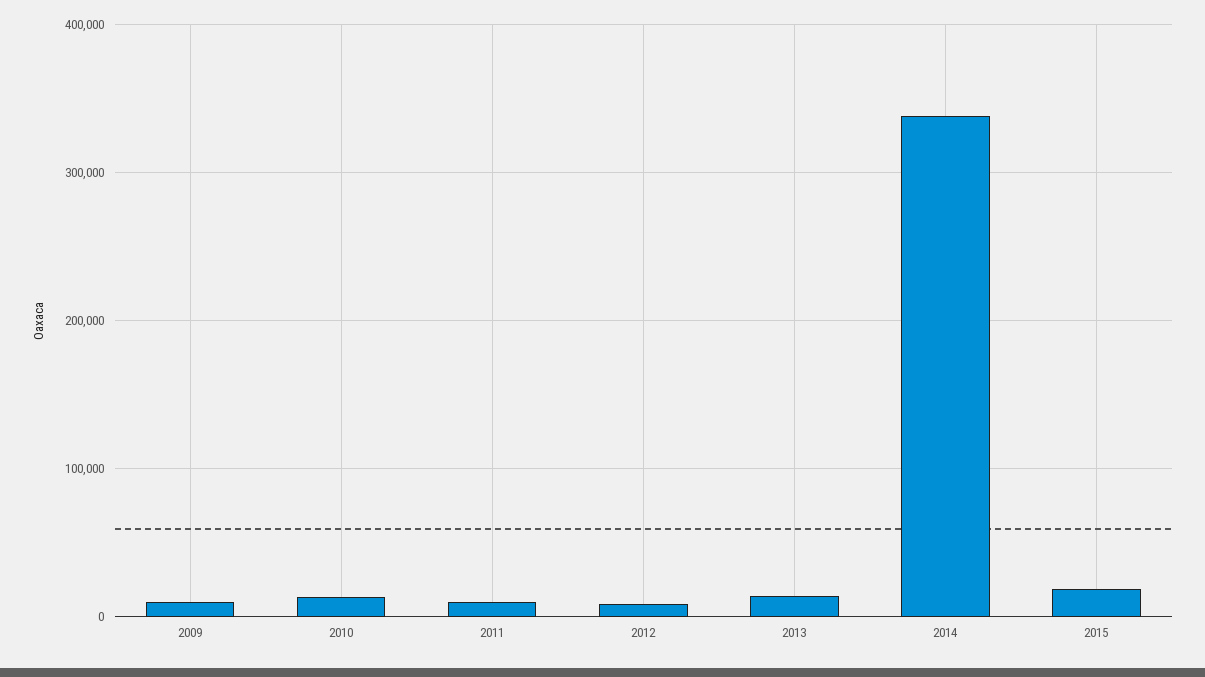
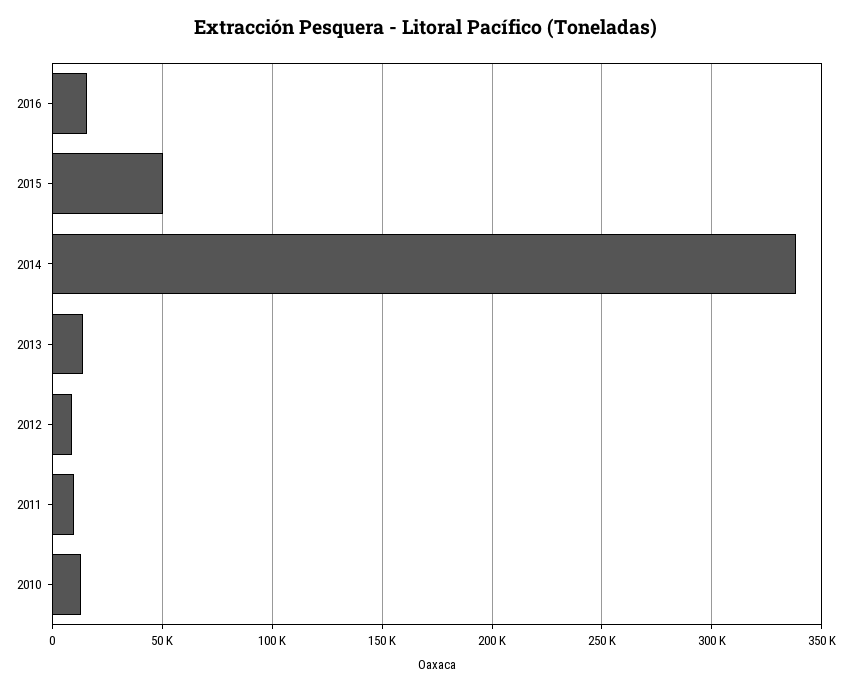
2009: 10000 -> none
2015: 20000 -> 50000
2016: none -> 15000

